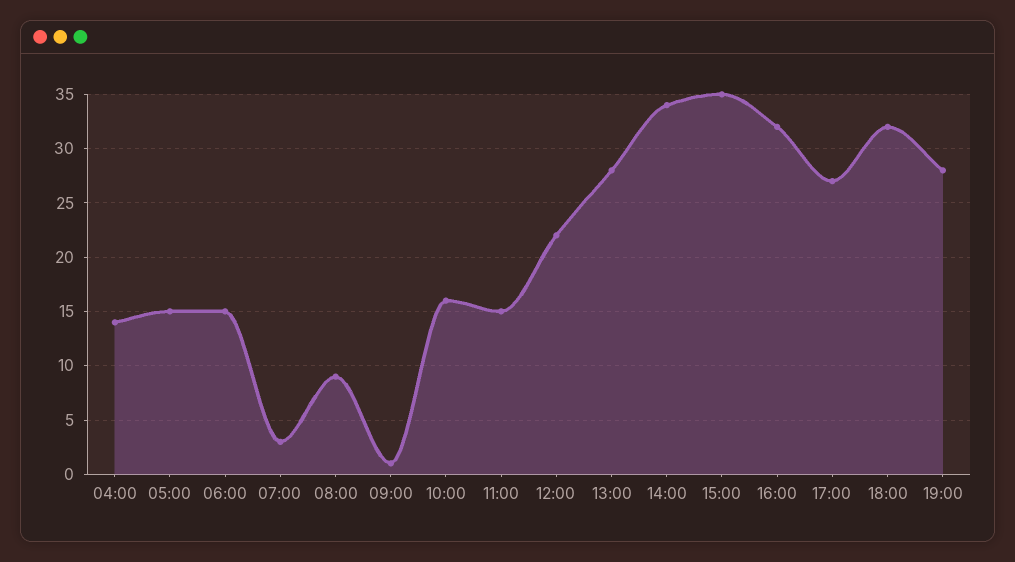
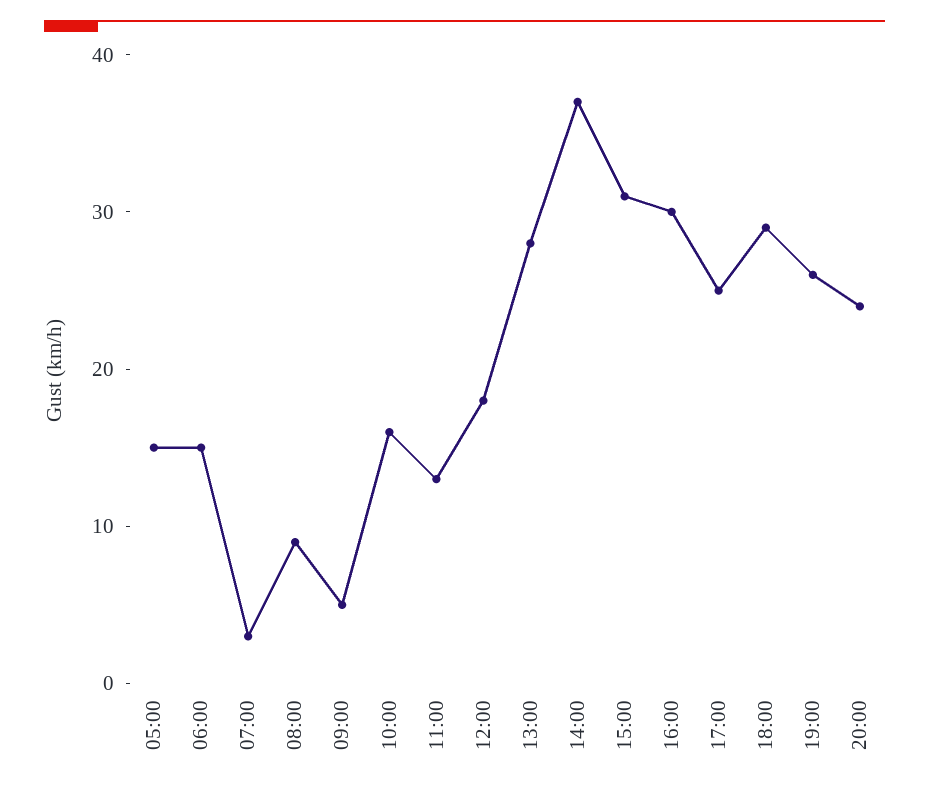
04:00: 14 -> none
09:00: 1 -> 5
11:00: 15 -> 13
12:00: 22 -> 18
14:00: 34 -> 37
15:00: 35 -> 31
16:00: 32 -> 30
17:00: 27 -> 25
18:00: 32 -> 29
19:00: 28 -> 26
20:00: none -> 24

